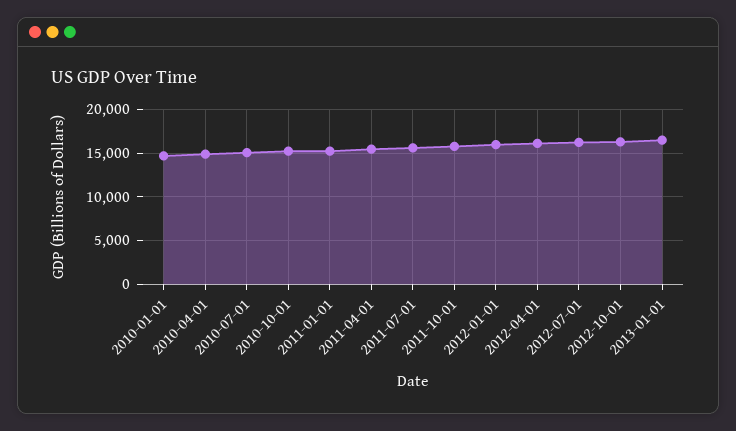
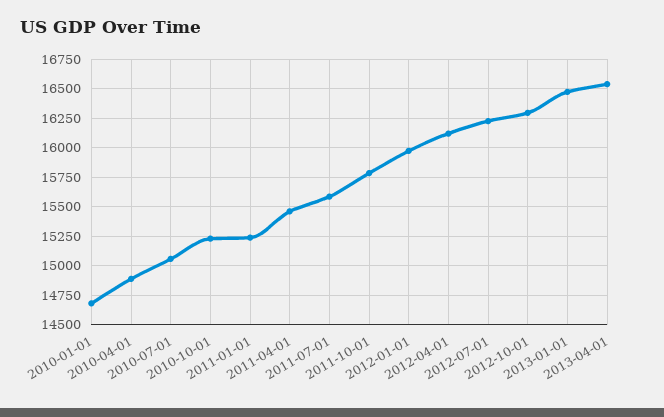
2013-04-01: none -> 16500

